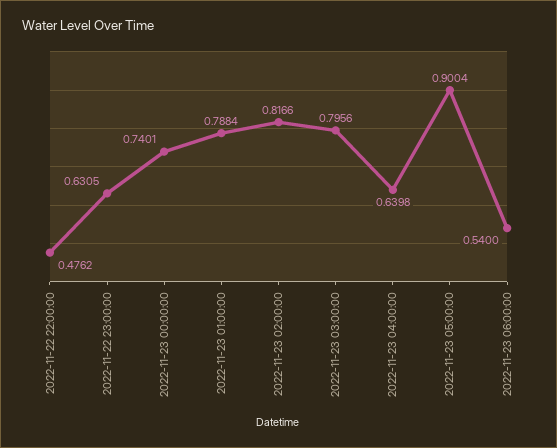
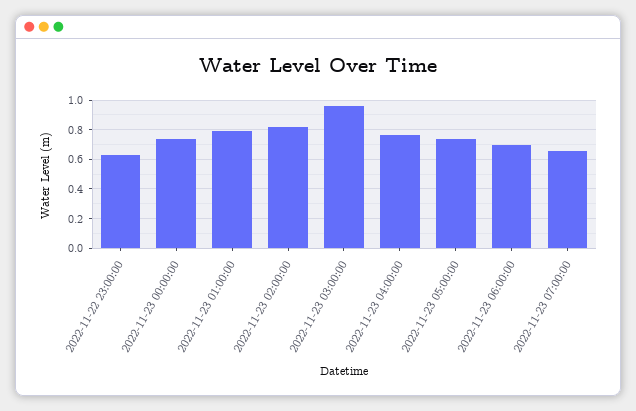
2022-11-22 22:00:00: 0.4762 -> none
2022-11-23 03:00:00: 0.7956 -> 0.95
2022-11-23 04:00:00: 0.6398 -> 0.75
2022-11-23 05:00:00: 0.9004 -> 0.75
2022-11-23 06:00:00: 0.54 -> 0.7
2022-11-23 07:00:00: none -> 0.65

